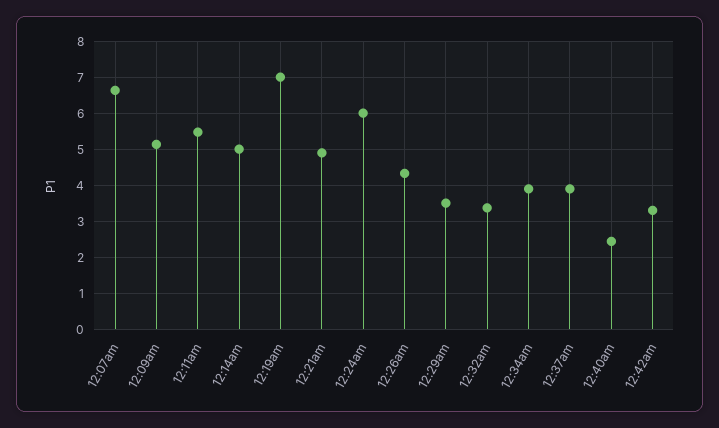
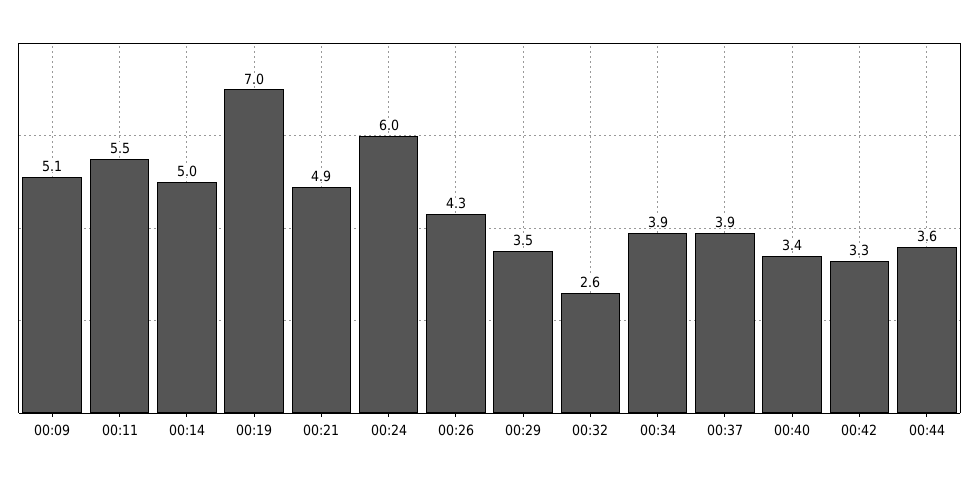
12:07am: 6.6 -> none
12:32am: 3.4 -> 2.6
12:40am: 2.4 -> 3.4
00:44: none -> 3.6

